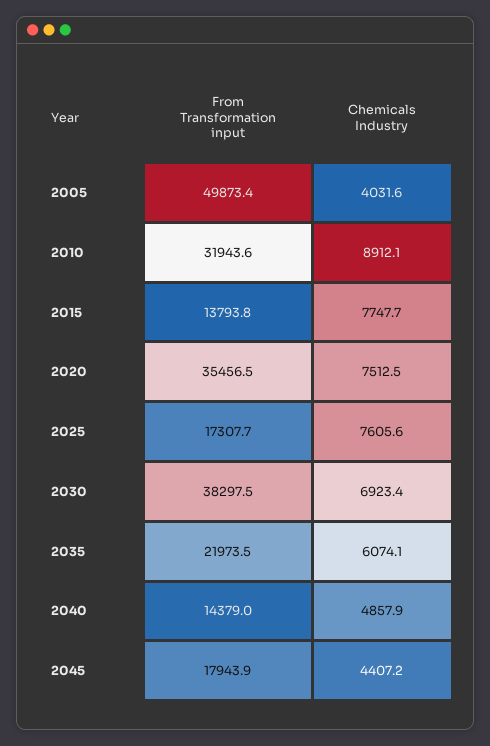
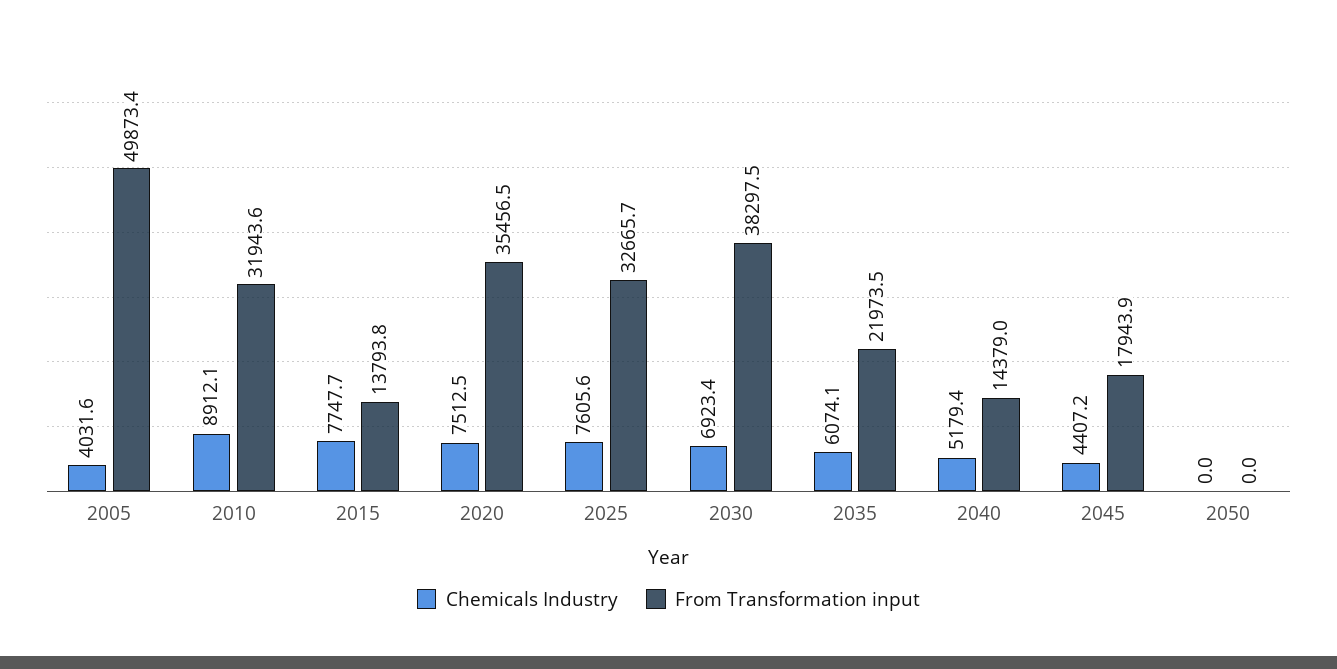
From Transformation input, 2025: 17307.7 -> 32665.7
Chemicals Industry, 2040: 4857.9 -> 5179.4
Chemicals Industry, 2050: none -> 0
From Transformation input, 2050: none -> 0

